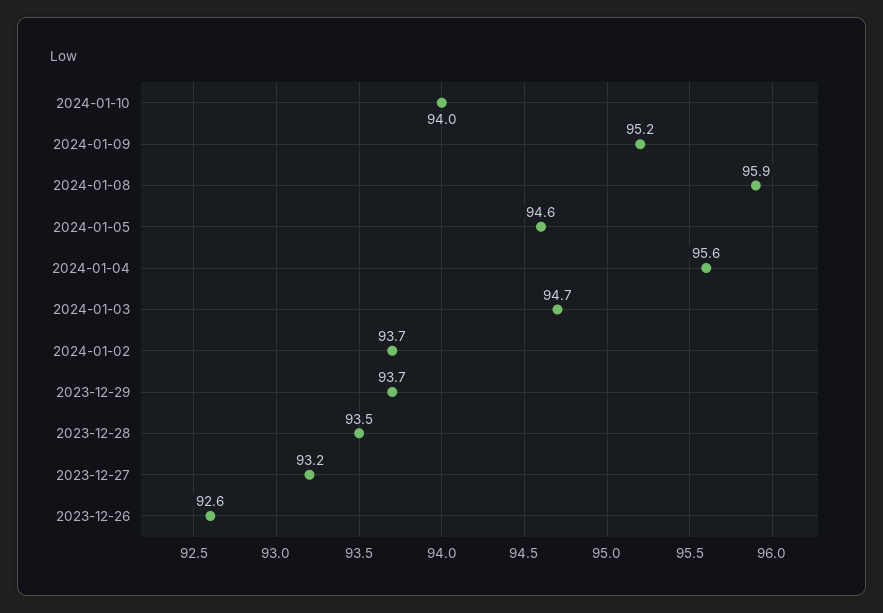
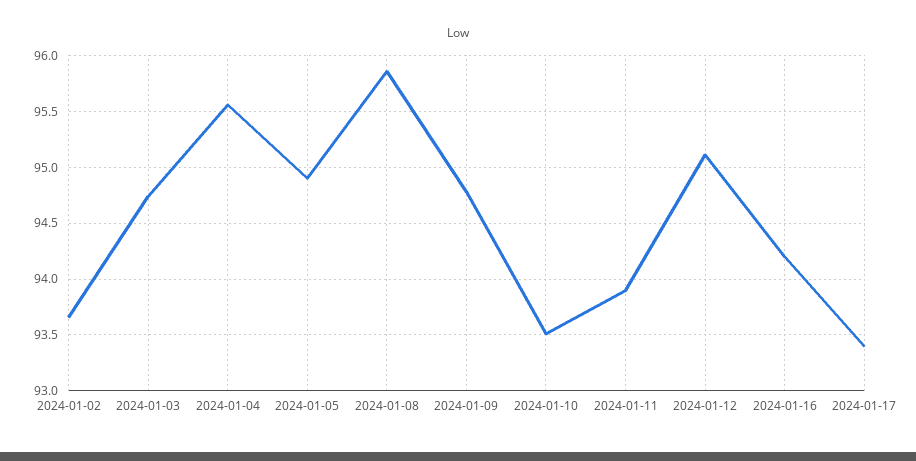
2024-01-10: 94 -> 93.5
2024-01-09: 95.2 -> 94.8
2024-01-05: 94.6 -> 94.9
2023-12-29: 93.7 -> none
2023-12-28: 93.5 -> none
2023-12-27: 93.2 -> none
2023-12-26: 92.6 -> none
2024-01-11: none -> 93.9
2024-01-12: none -> 95.1
2024-01-16: none -> 94.2
2024-01-17: none -> 93.4

